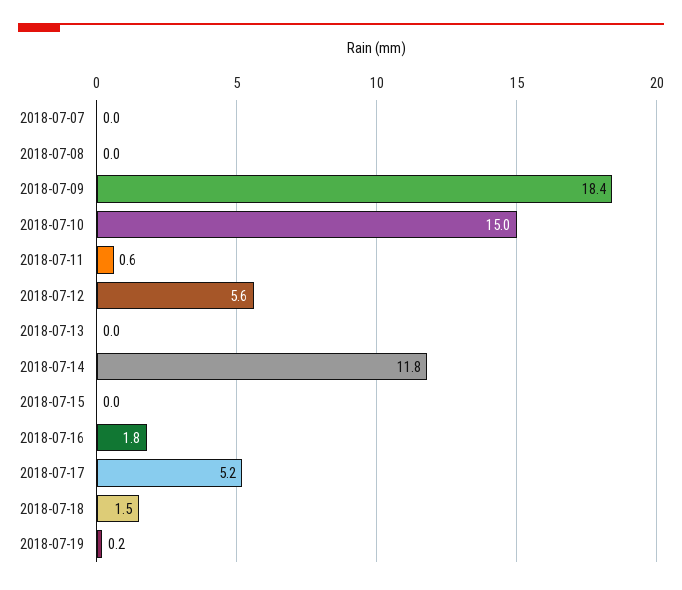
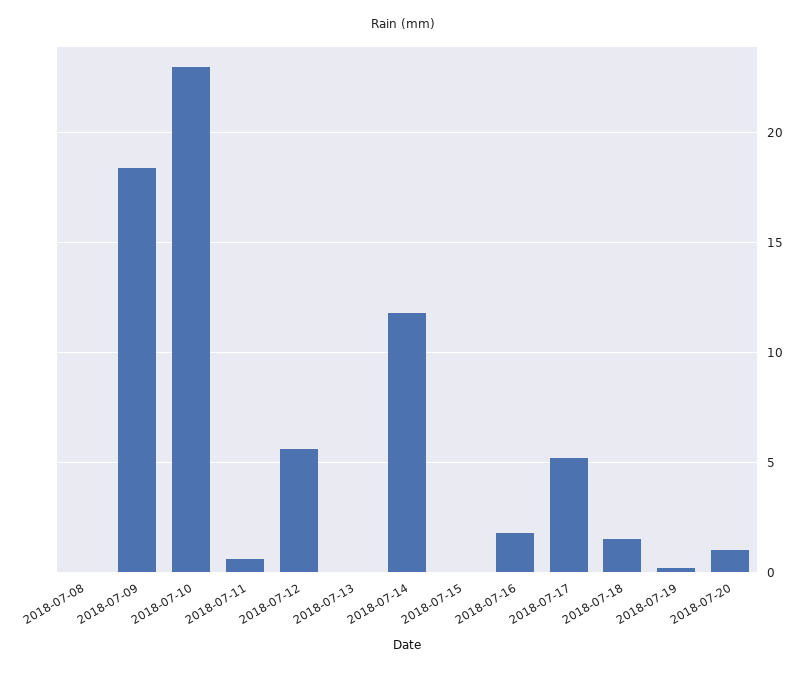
2018-07-07: 0 -> none
2018-07-10: 15 -> 23
2018-07-20: none -> 1

